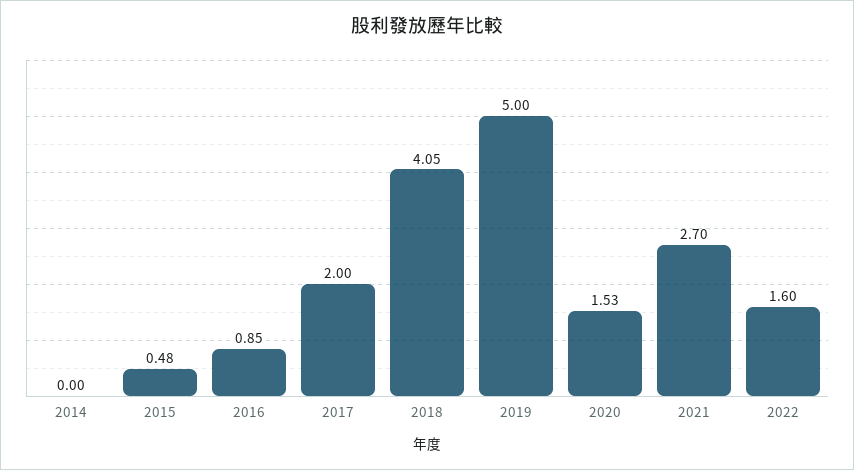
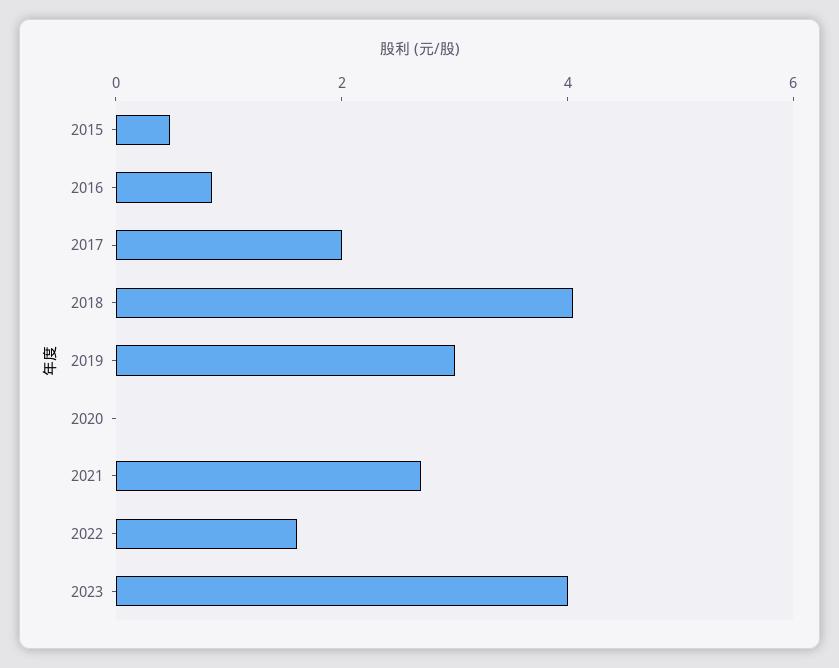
2014: 0 -> none
2019: 5 -> 3
2020: 1.53 -> 0
2023: none -> 4

